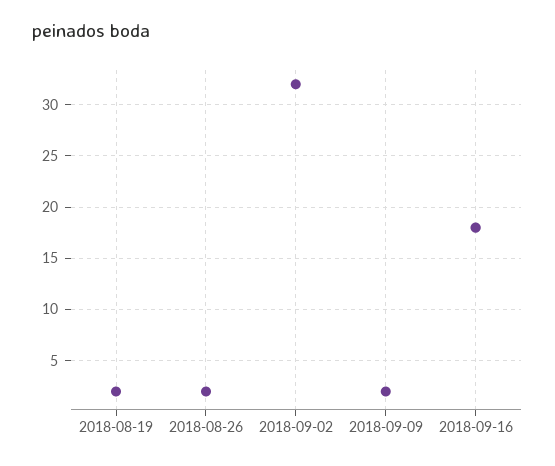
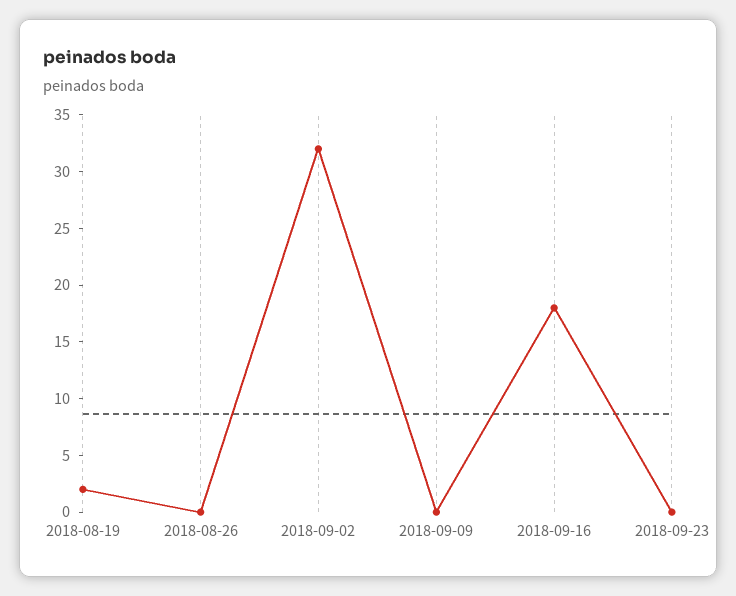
2018-08-26: 2 -> 0
2018-09-09: 2 -> 0
2018-09-23: none -> 0

